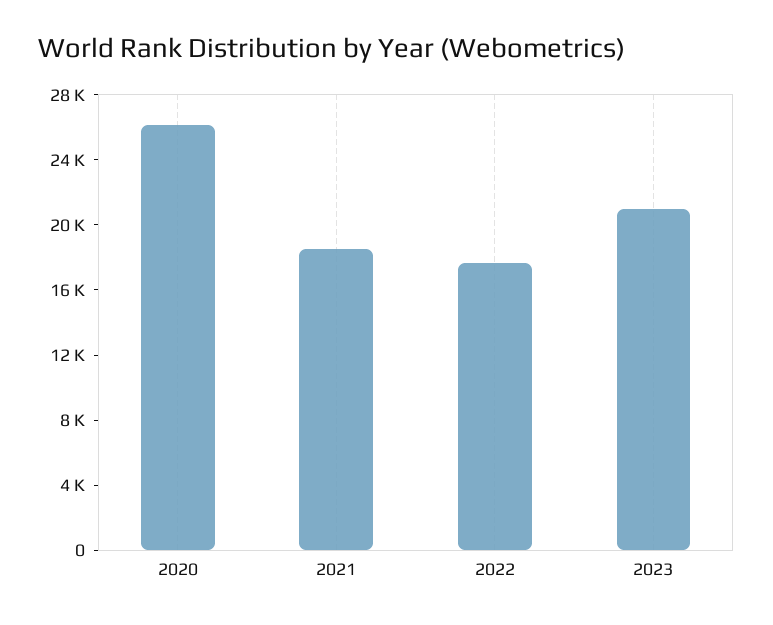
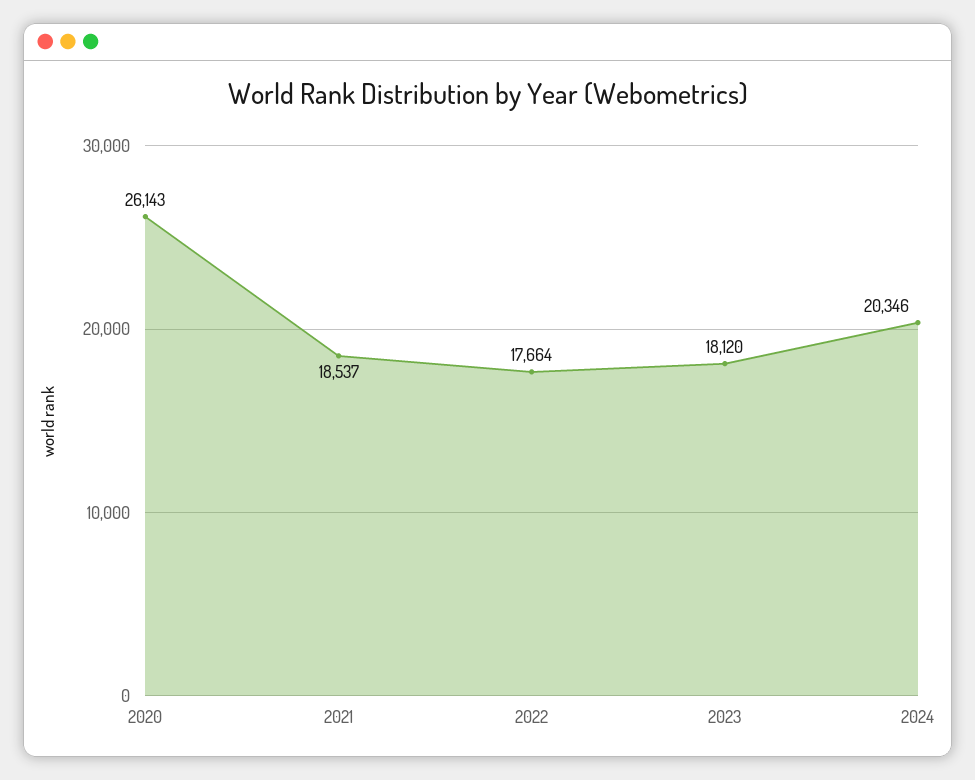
2023: 21000 -> 18120
2024: none -> 20346

